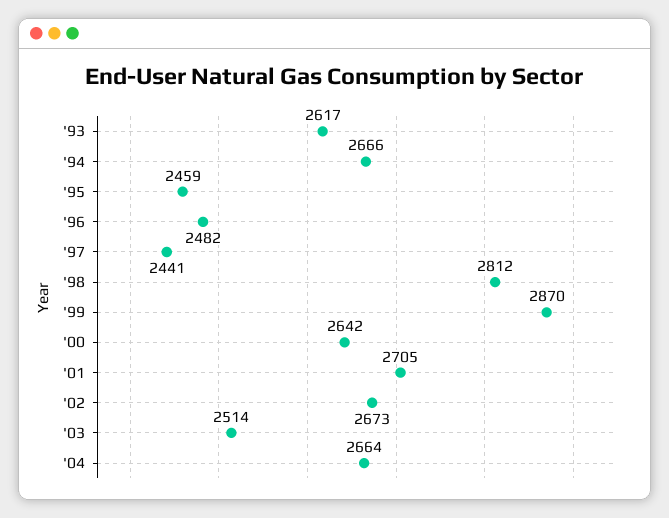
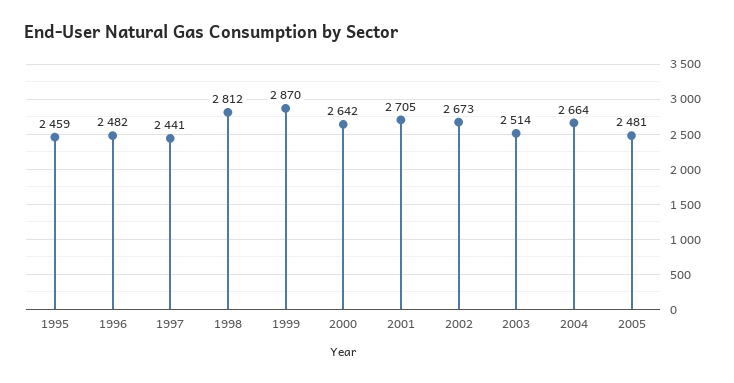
'93: 2617 -> none
'94: 2666 -> none
2005: none -> 2481

